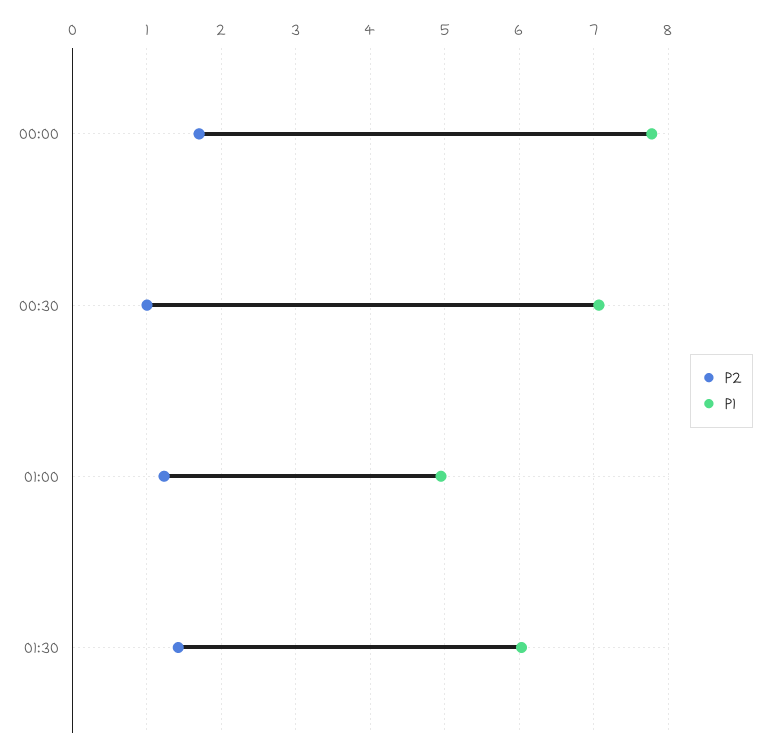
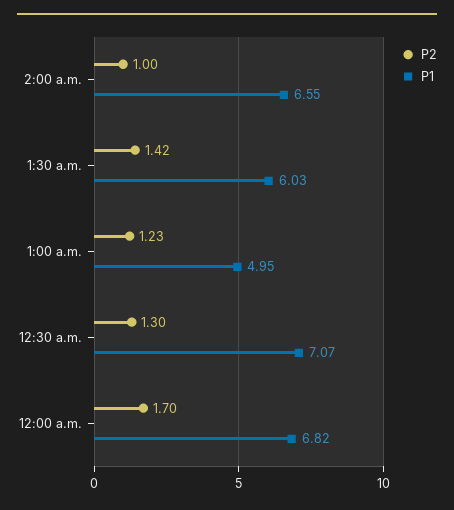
P1, 00:00: 7.8 -> 6.82
P2, 00:30: 1 -> 1.3
P2, 2:00 a.m.: none -> 1
P1, 2:00 a.m.: none -> 6.55

